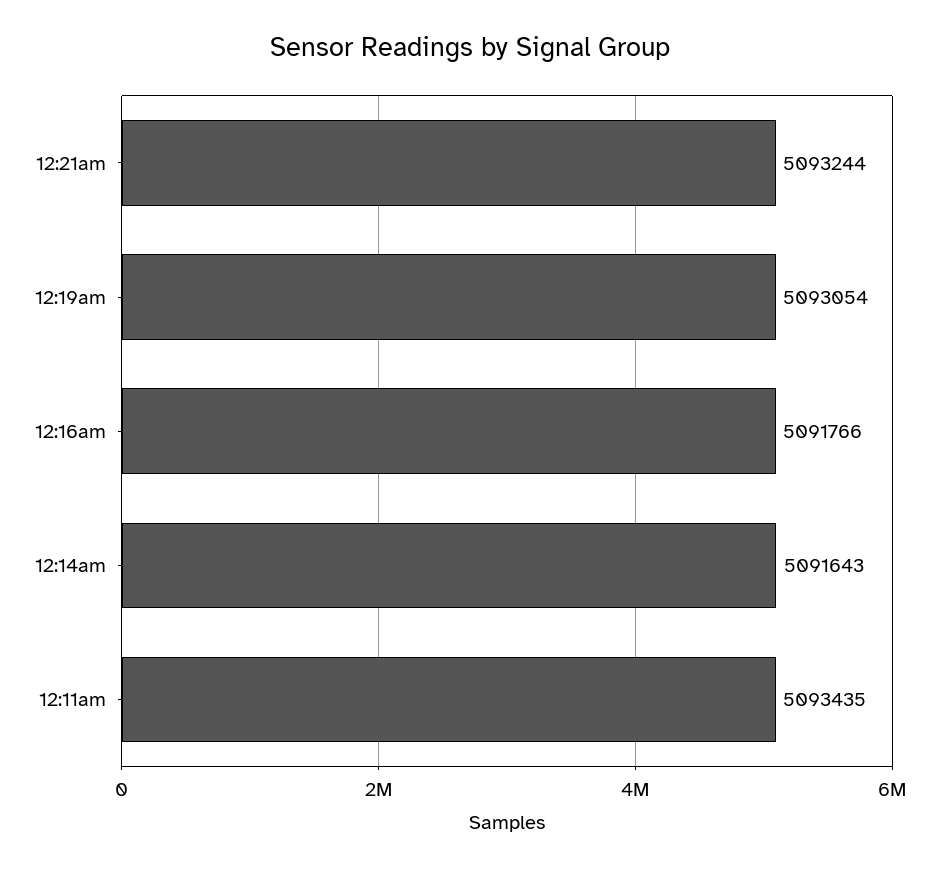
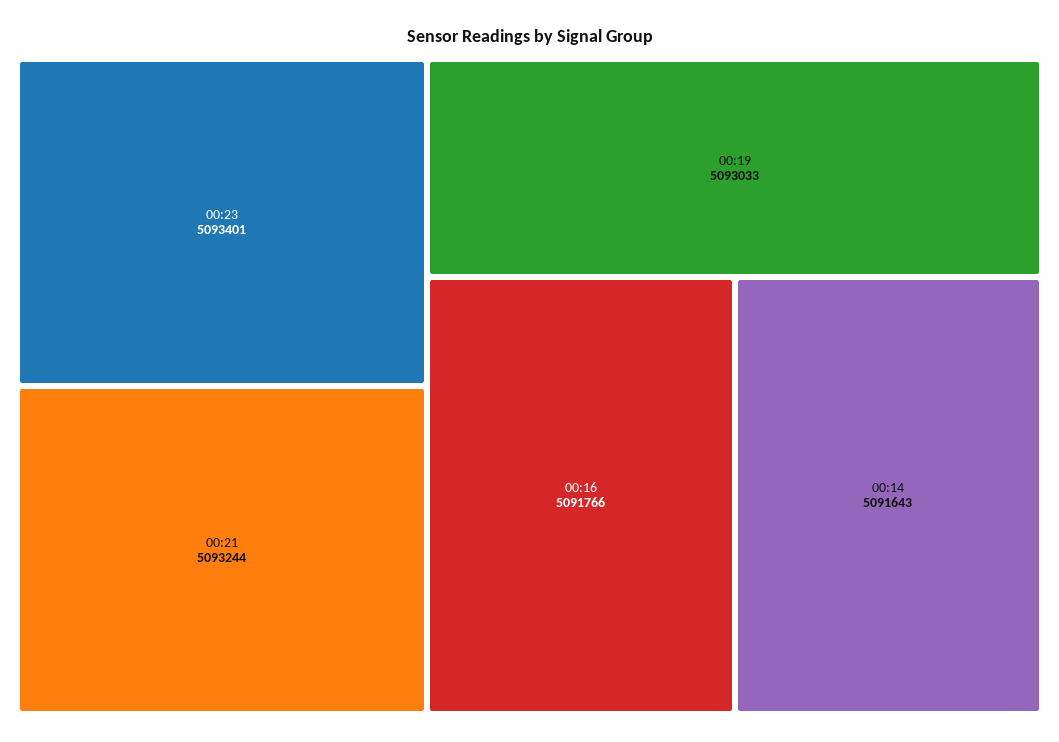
12:19am: 5093054 -> 5093033
12:11am: 5093435 -> none
00:23: none -> 5093401

